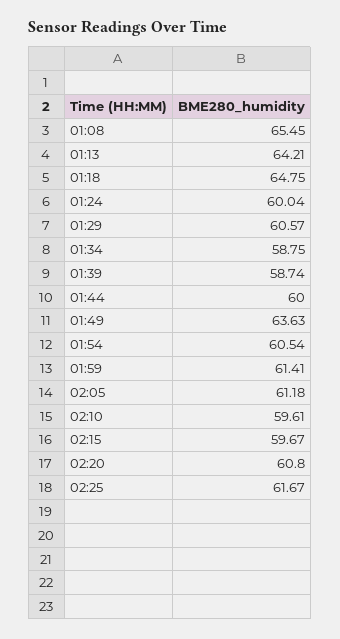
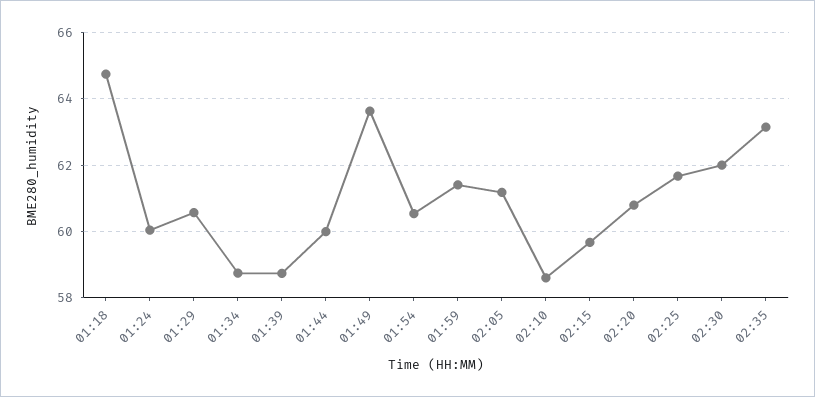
01:08: 65.45 -> none
01:13: 64.21 -> none
02:10: 59.61 -> 58.6
02:30: none -> 62
02:35: none -> 63.2

